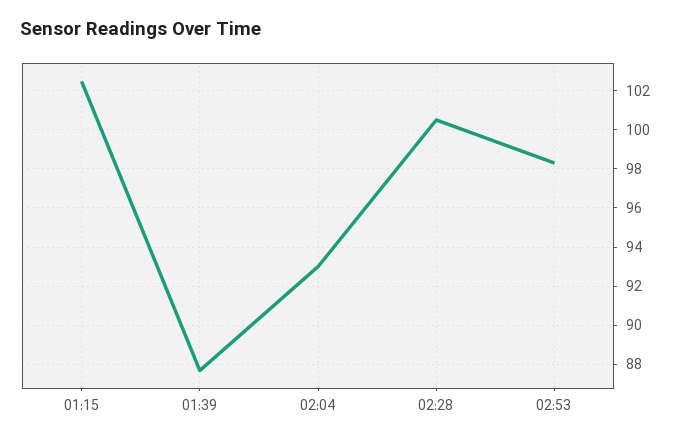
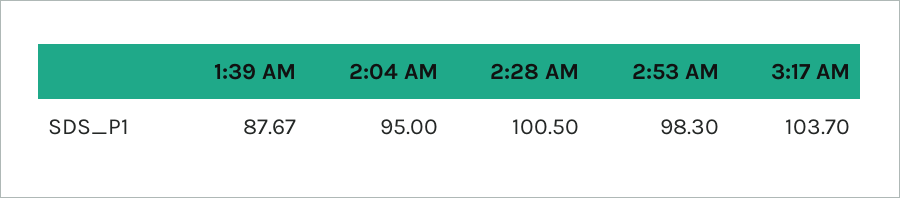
01:15: 102.5 -> none
02:04: 93 -> 95
3:17 AM: none -> 103.7

